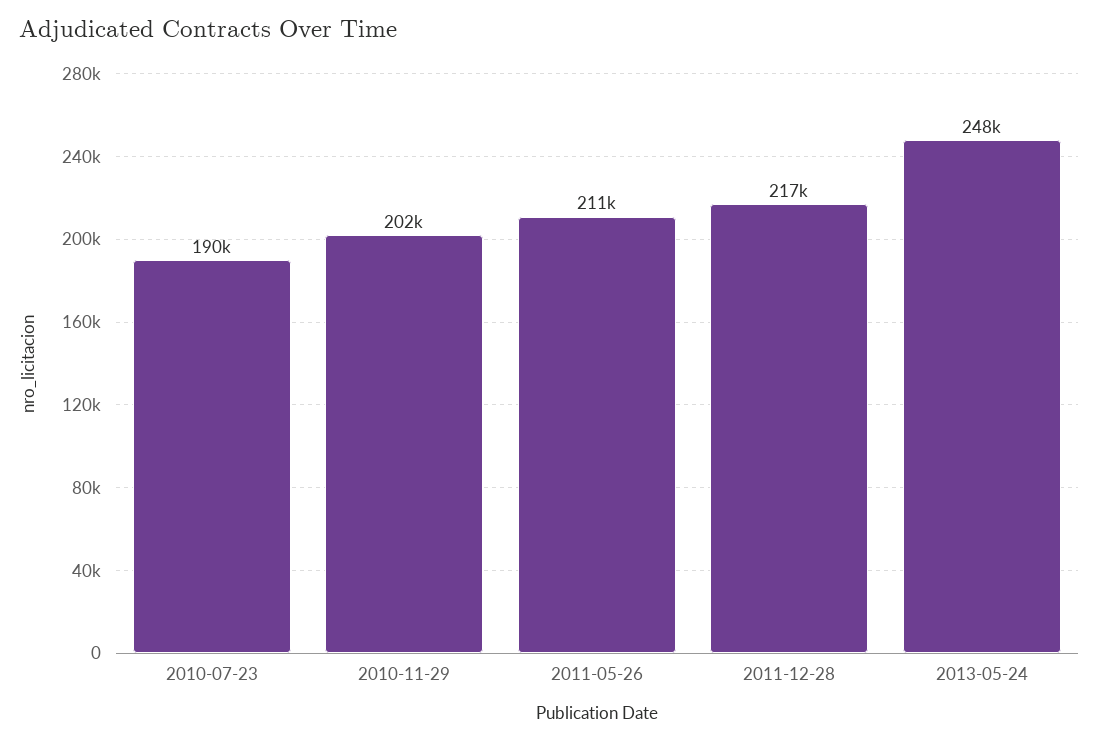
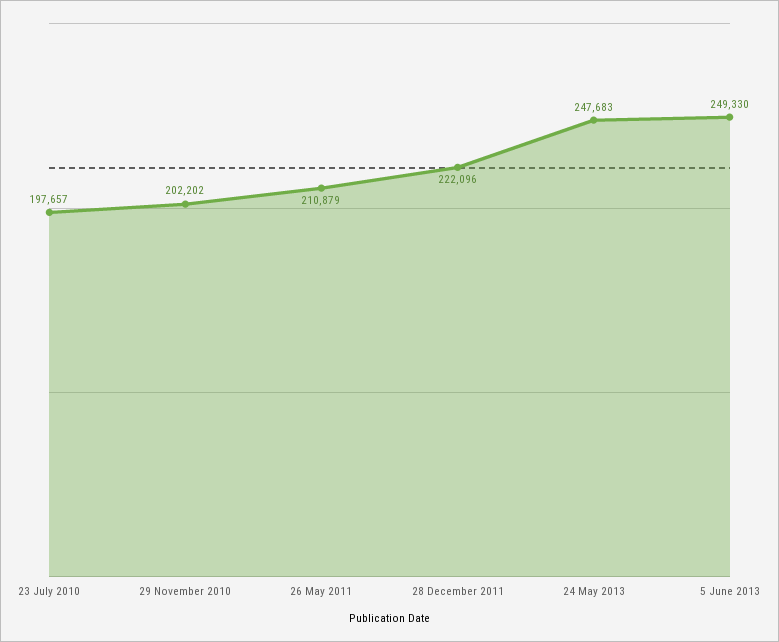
2010-07-23: 190000 -> 197657
2011-12-28: 217000 -> 222096
5 June 2013: none -> 249330

